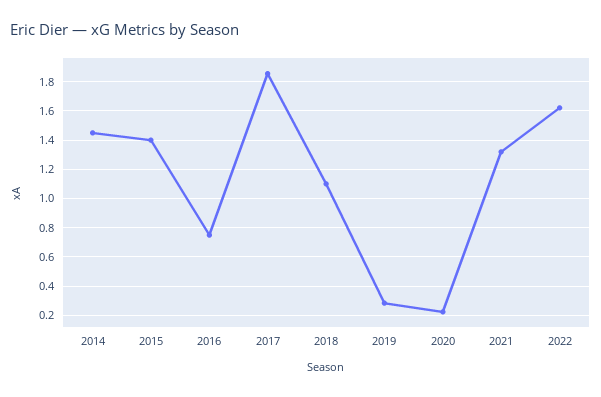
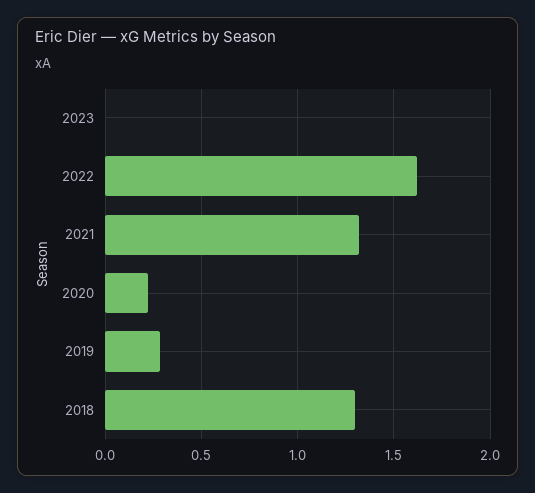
2014: 1.45 -> none
2015: 1.4 -> none
2016: 0.75 -> none
2017: 1.85 -> none
2018: 1.1 -> 1.3
2023: none -> 0

